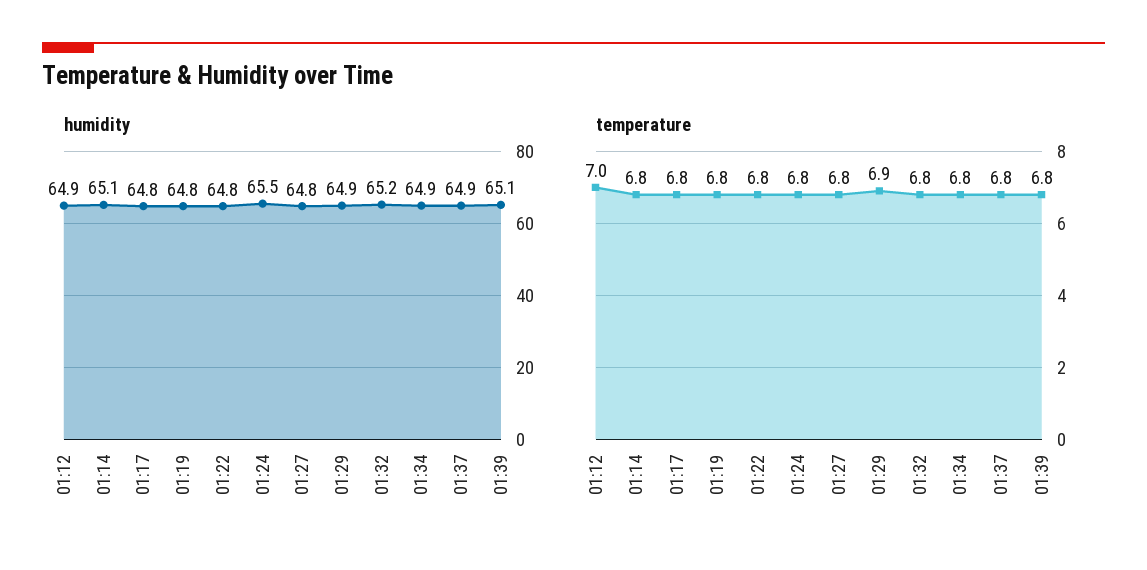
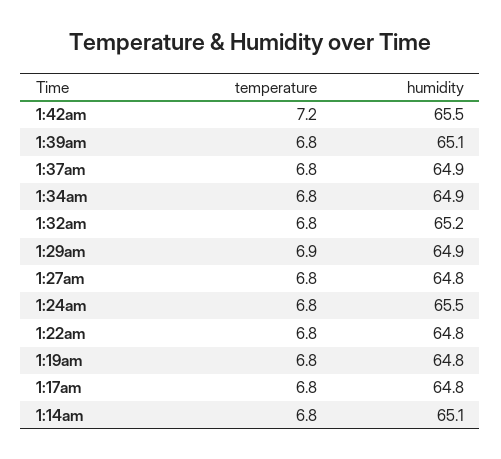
humidity, 01:12: 64.9 -> none
temperature, 01:12: 7 -> none
temperature, 1:42am: none -> 7.2
humidity, 1:42am: none -> 65.5

